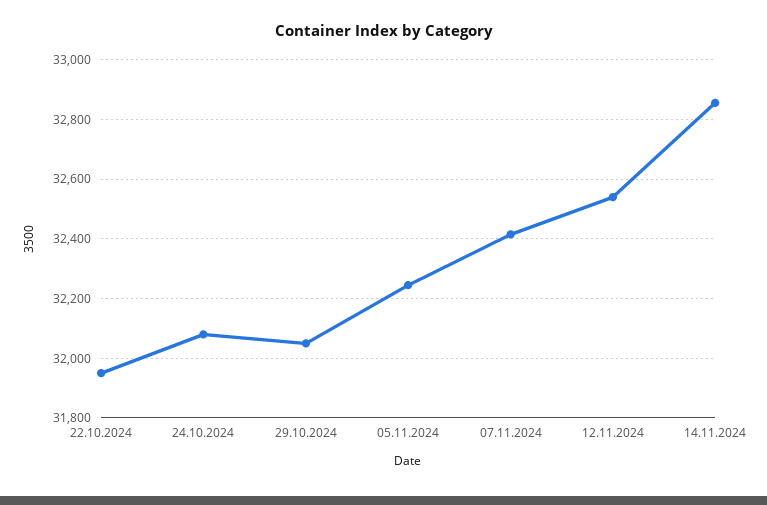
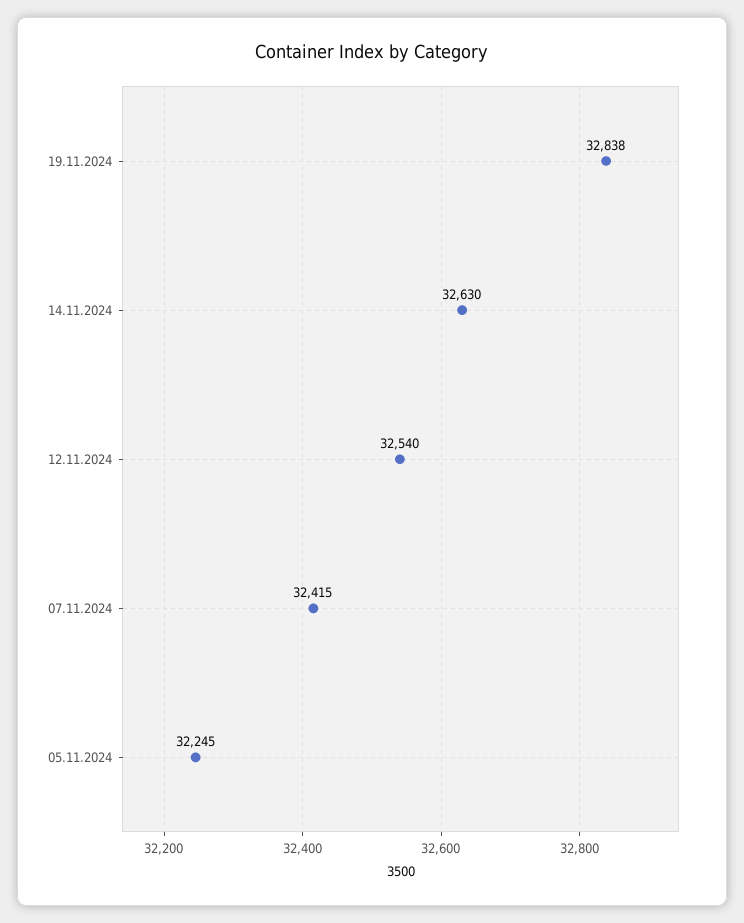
22.10.2024: 31950 -> none
24.10.2024: 32075 -> none
29.10.2024: 32050 -> none
14.11.2024: 32850 -> 32630
19.11.2024: none -> 32838

